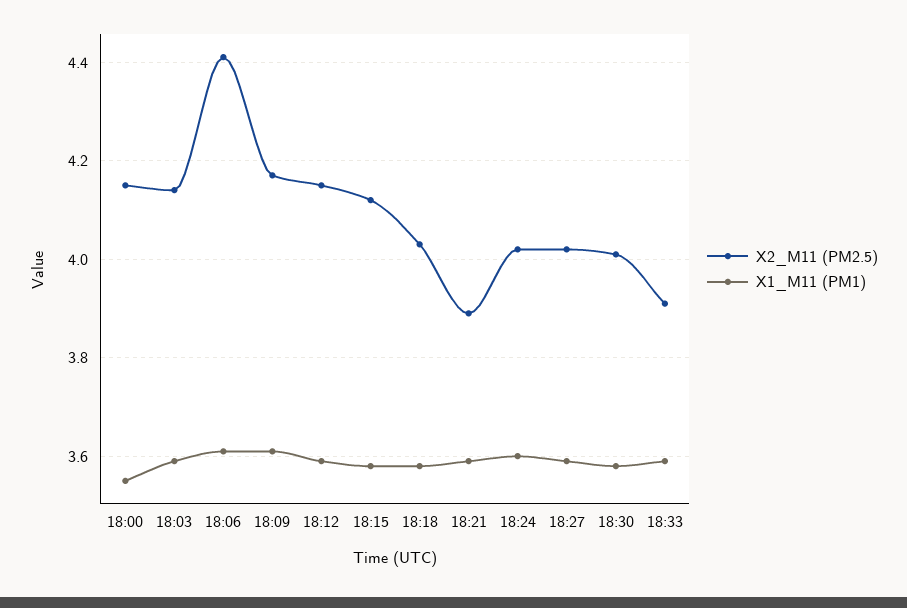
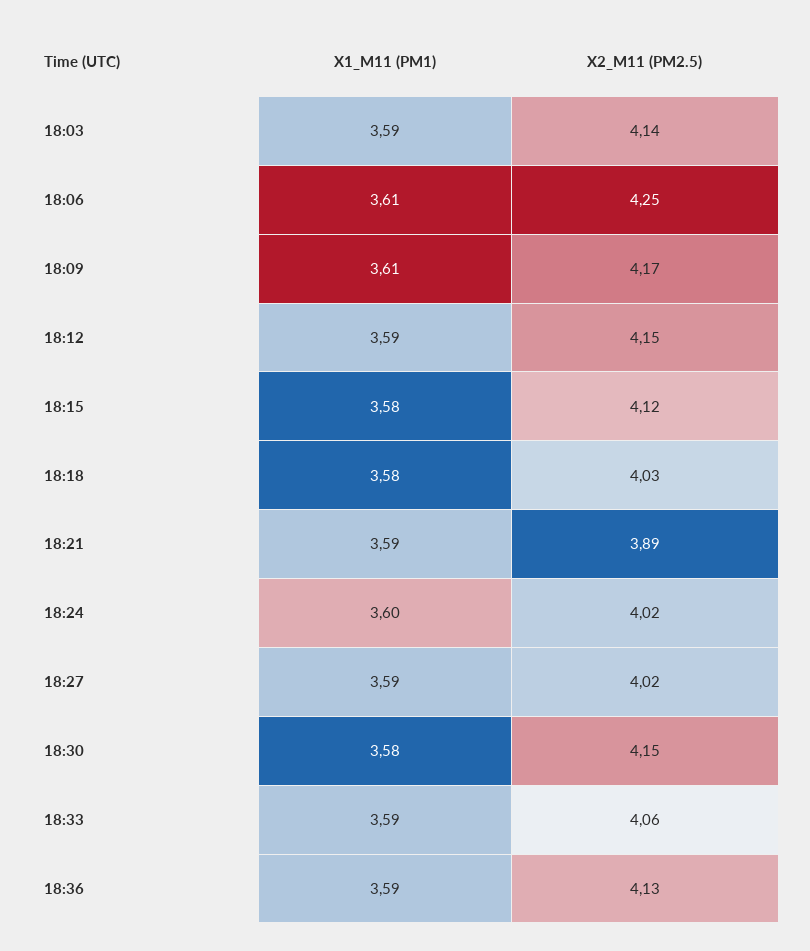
X2_M11 (PM2.5), 18:00: 4.15 -> none
X1_M11 (PM1), 18:00: 3.55 -> none
X2_M11 (PM2.5), 18:06: 4.4 -> 4.25
X2_M11 (PM2.5), 18:30: 4 -> 4.15
X2_M11 (PM2.5), 18:33: 3.9 -> 4.06
X1_M11 (PM1), 18:36: none -> 3.59
X2_M11 (PM2.5), 18:36: none -> 4.13

